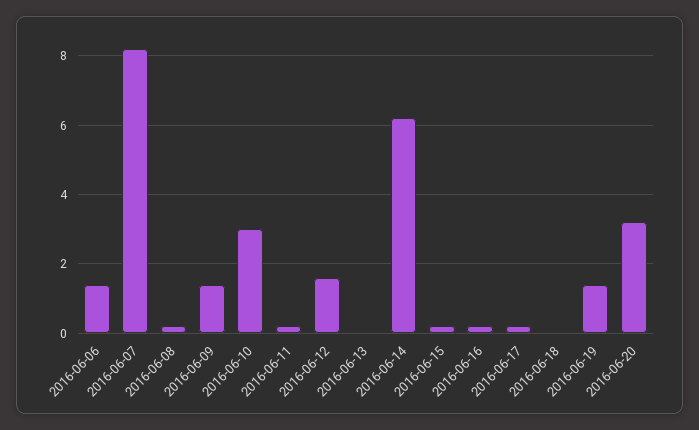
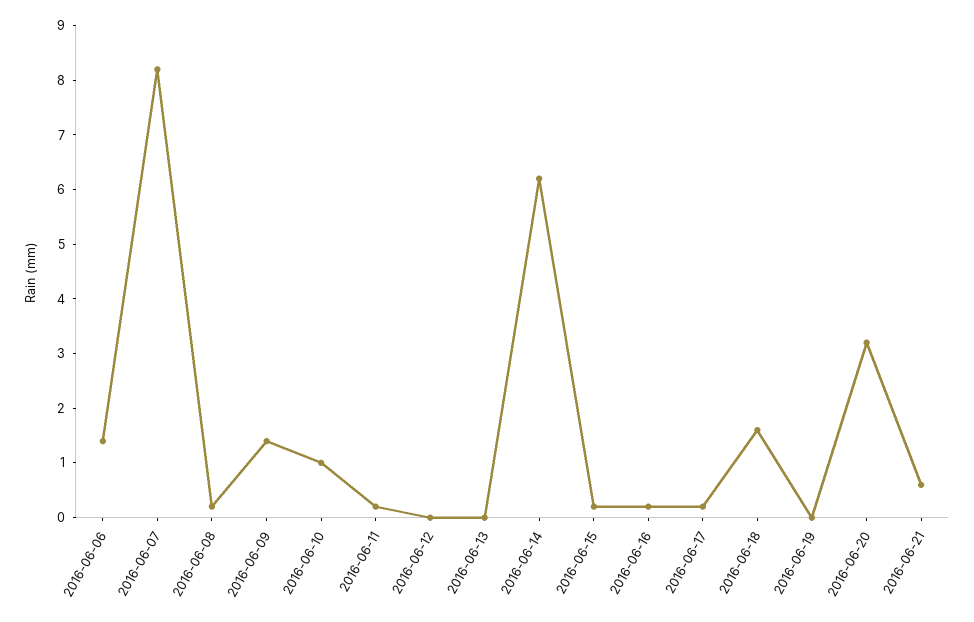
2016-06-10: 3 -> 1
2016-06-12: 1.5 -> 0
2016-06-18: 0 -> 1.5
2016-06-19: 1.5 -> 0
2016-06-21: none -> 0.5

